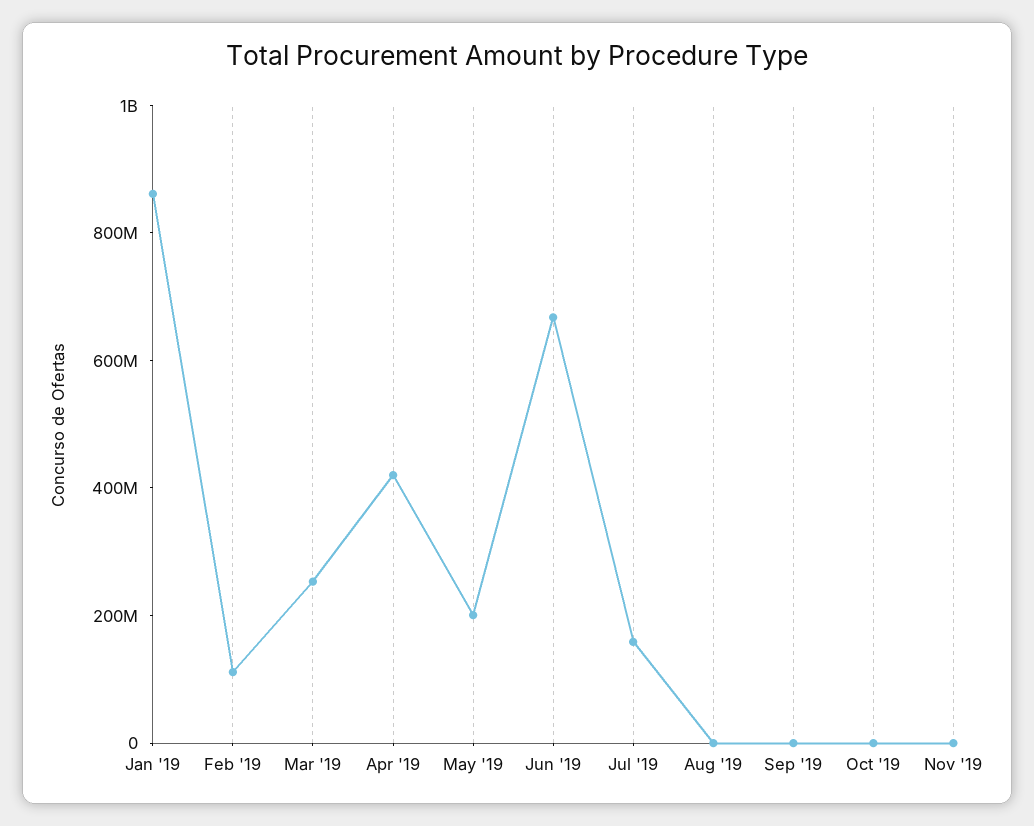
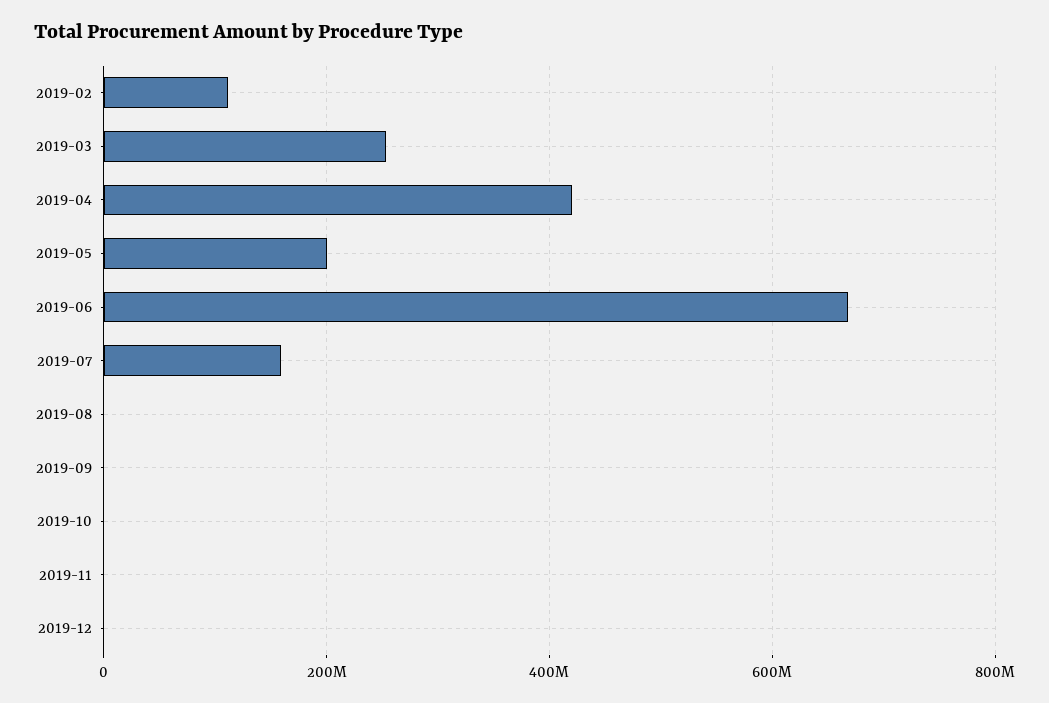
Jan '19: 850000000 -> none
2019-12: none -> 0

